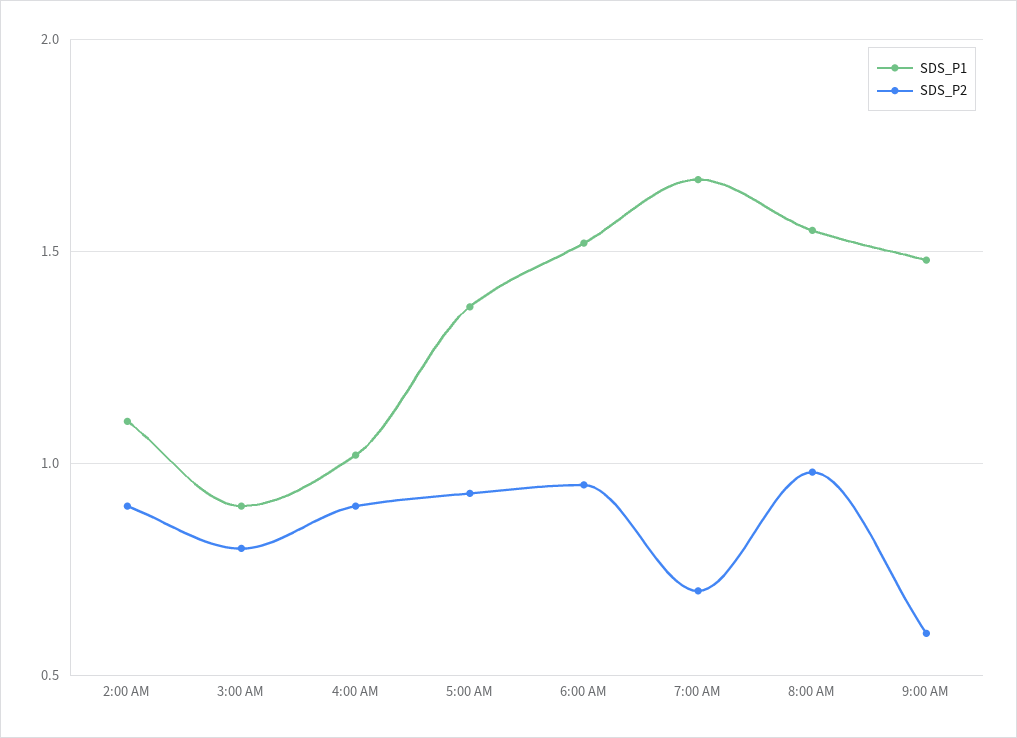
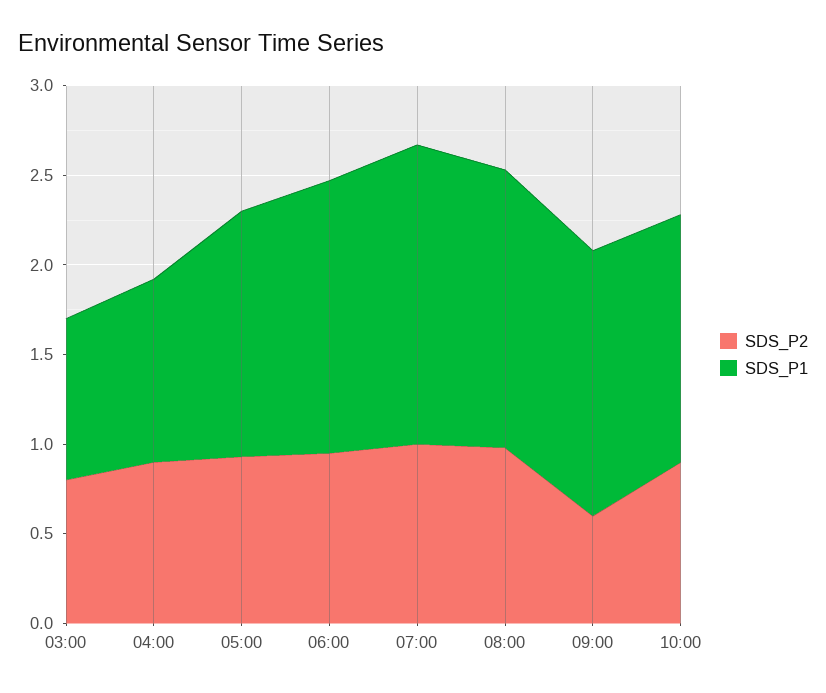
SDS_P1, 2:00 AM: 1.1 -> none
SDS_P2, 2:00 AM: 0.9 -> none
SDS_P2, 7:00 AM: 0.7 -> 1
SDS_P2, 10:00: none -> 0.9
SDS_P1, 10:00: none -> 1.4

